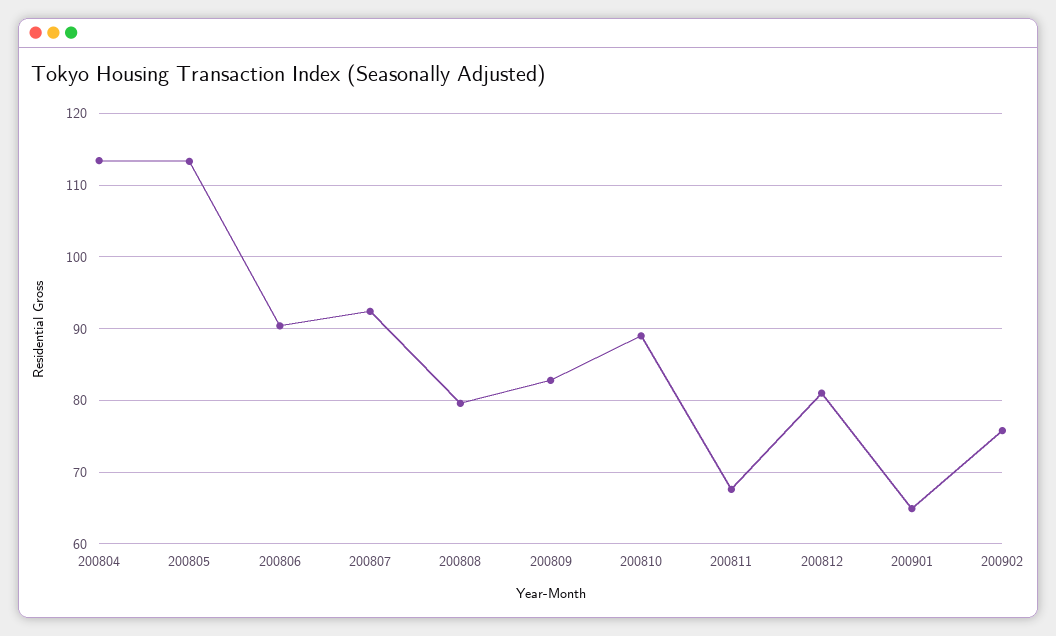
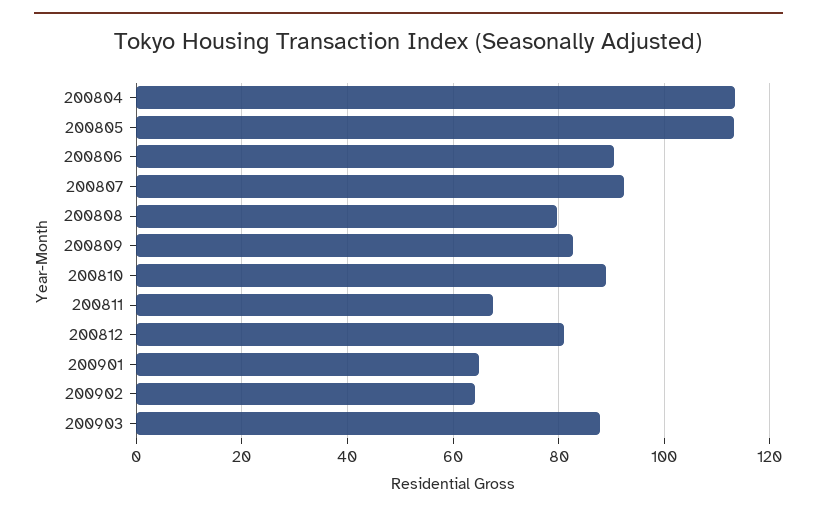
200902: 76 -> 64
200903: none -> 88

